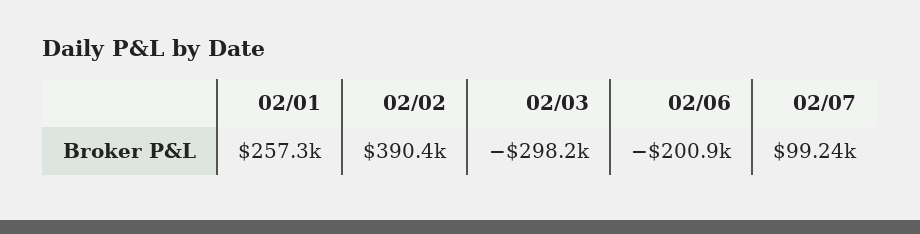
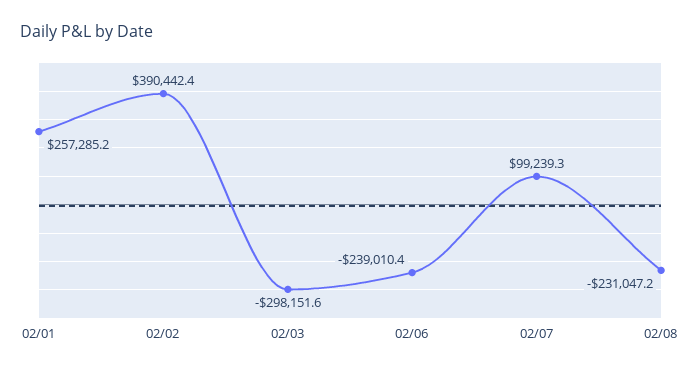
02/06: -200900 -> -239010.4
02/08: none -> -231047.2

